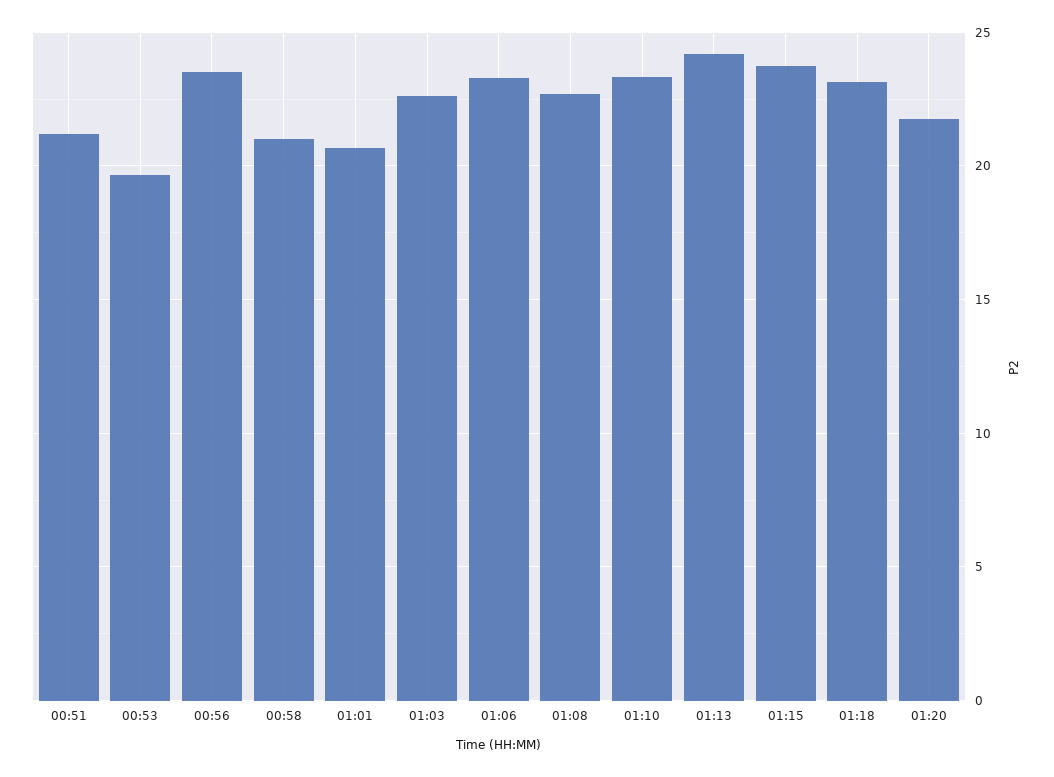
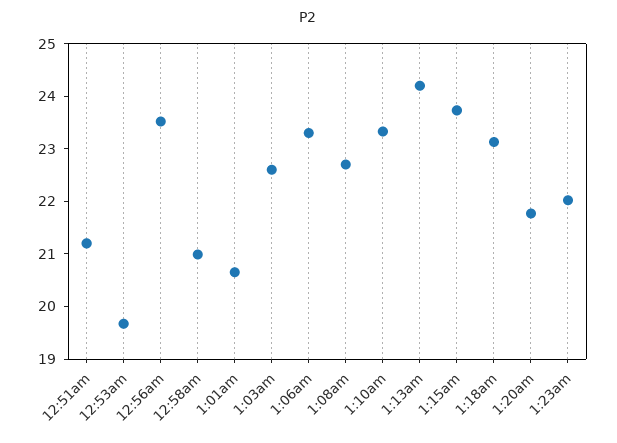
1:23am: none -> 22

